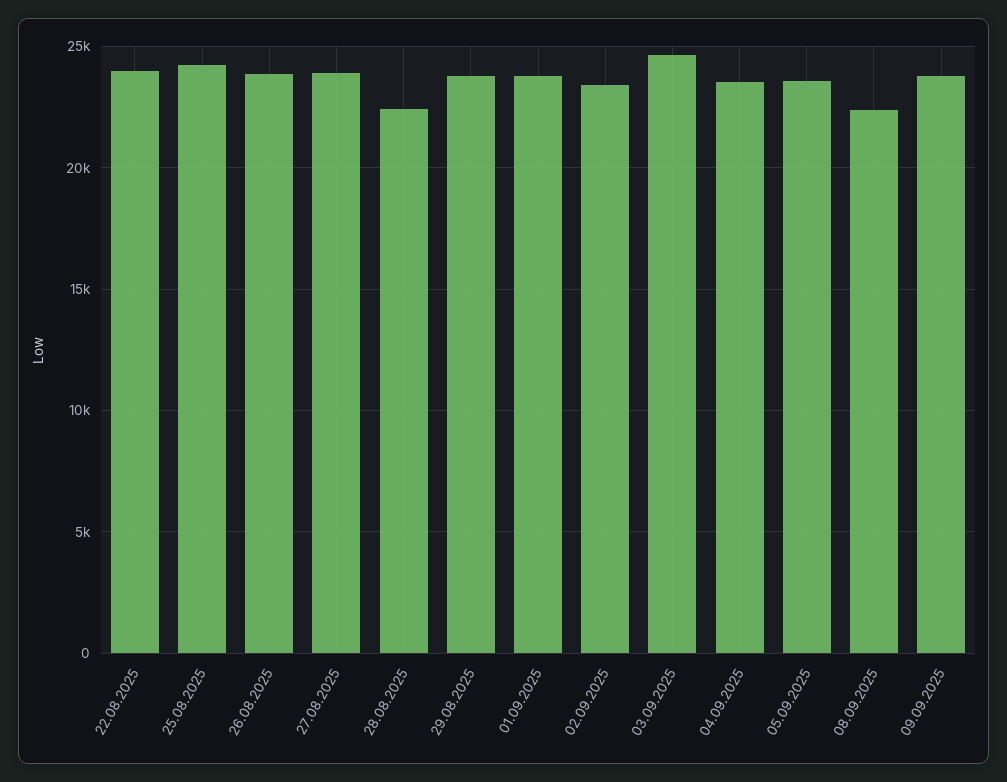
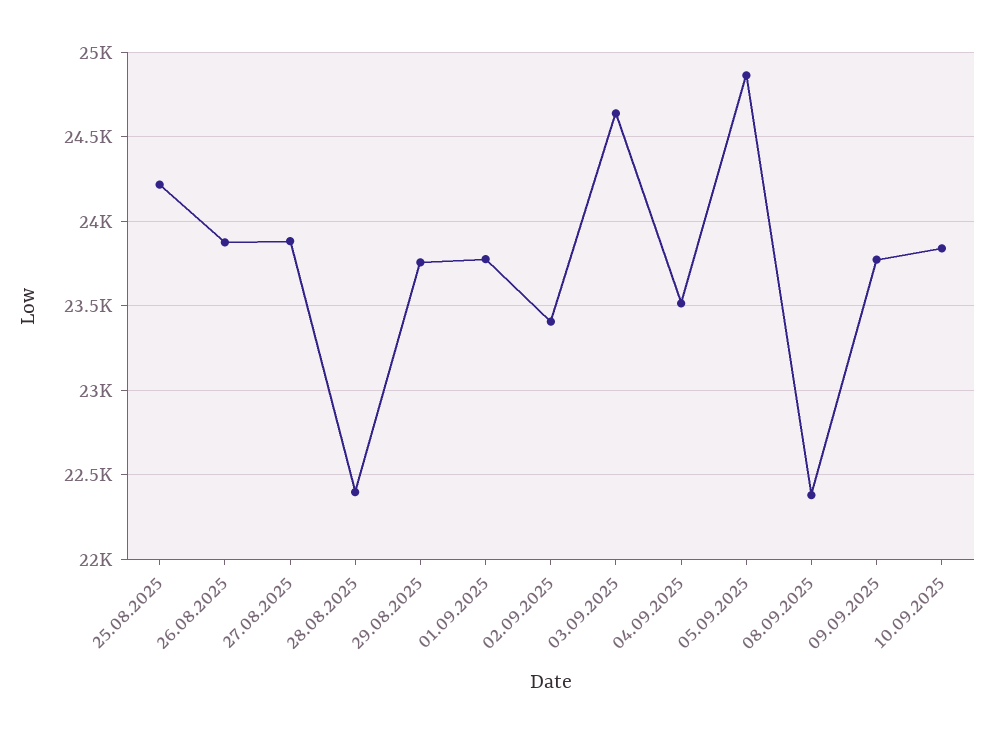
22.08.2025: 24000 -> none
05.09.2025: 23500 -> 24850
10.09.2025: none -> 23850

